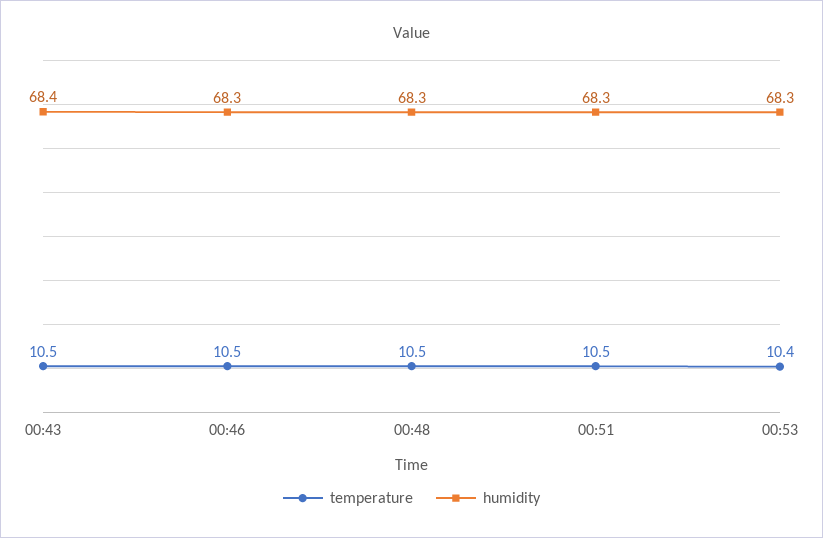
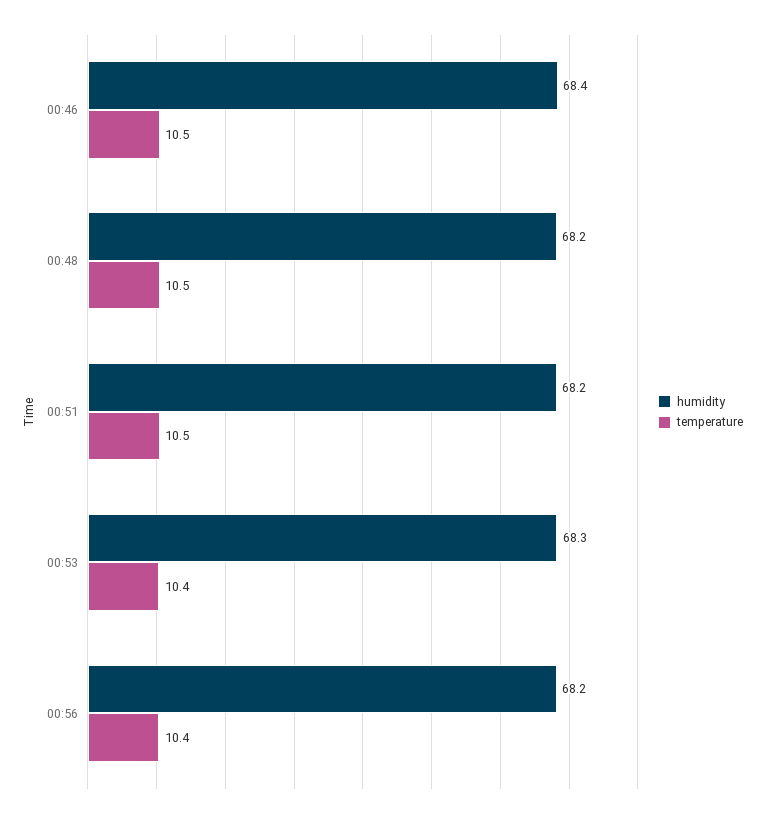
temperature, 00:43: 10.5 -> none
humidity, 00:43: 68.4 -> none
humidity, 00:46: 68.3 -> 68.4
humidity, 00:48: 68.3 -> 68.2
humidity, 00:51: 68.3 -> 68.2
humidity, 00:56: none -> 68.2
temperature, 00:56: none -> 10.4

